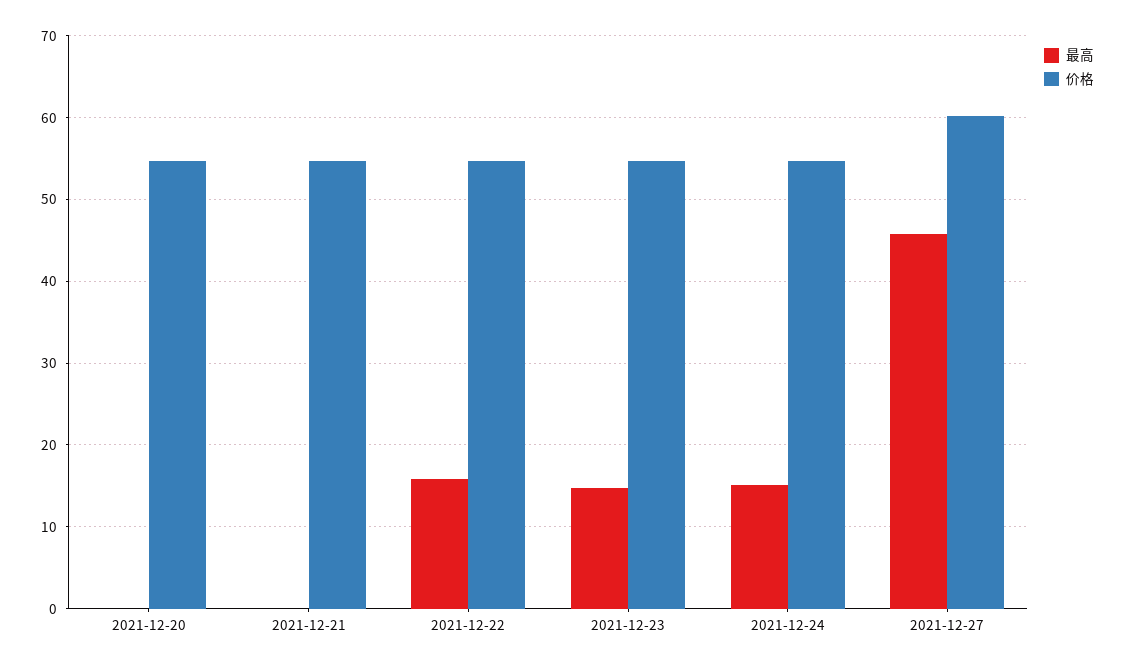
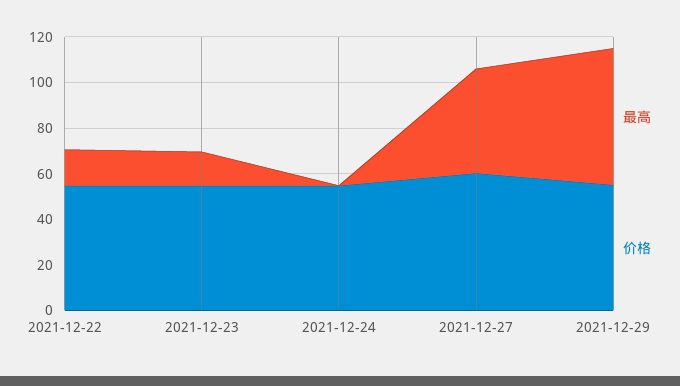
最高, 2021-12-20: 0 -> none
价格, 2021-12-20: 55 -> none
最高, 2021-12-21: 0 -> none
价格, 2021-12-21: 55 -> none
最高, 2021-12-24: 15 -> 0
最高, 2021-12-29: none -> 60
价格, 2021-12-29: none -> 55

